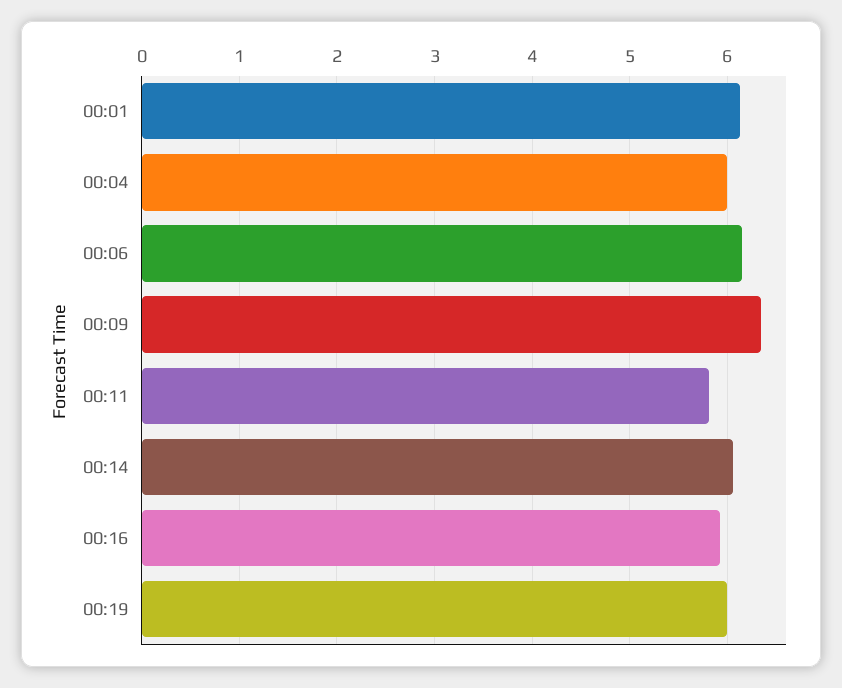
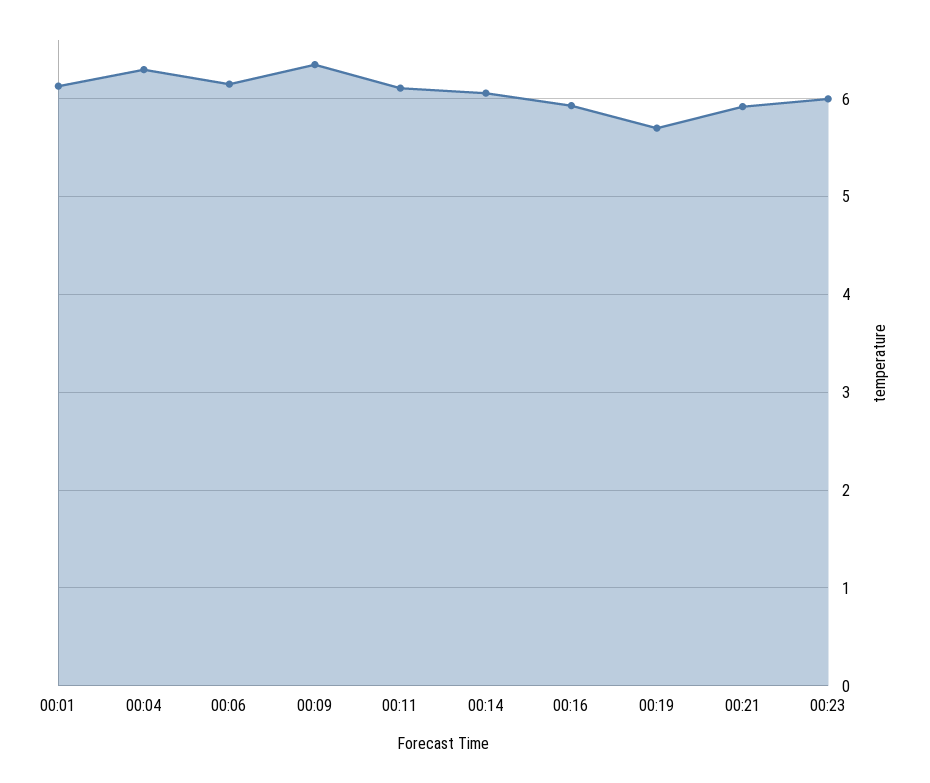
00:04: 6 -> 6.3
00:11: 5.8 -> 6.1
00:19: 6 -> 5.7
00:21: none -> 5.9
00:23: none -> 6

